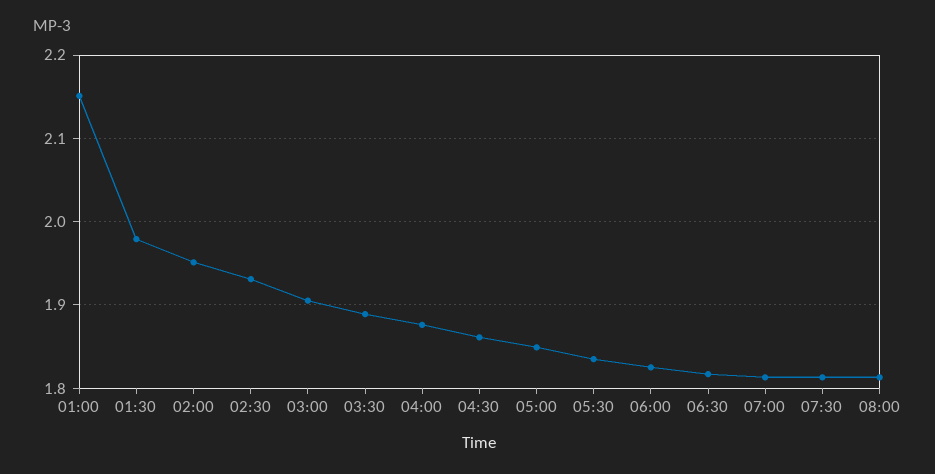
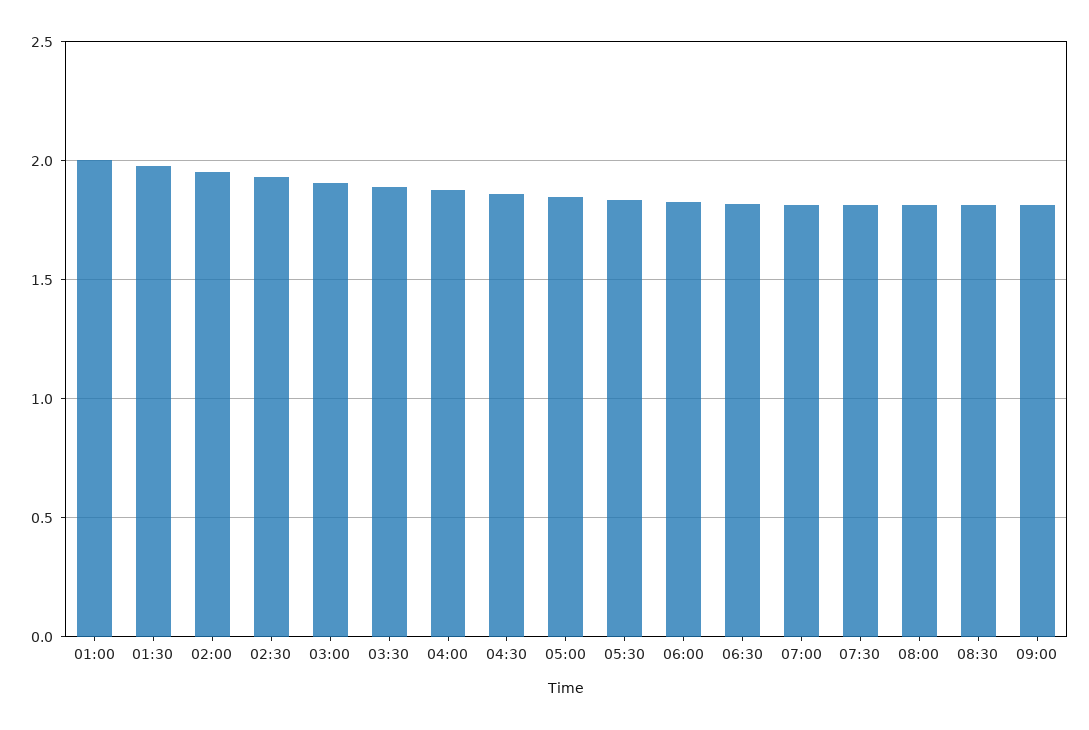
01:00: 2.15 -> 2
08:30: none -> 1.8
09:00: none -> 1.8

